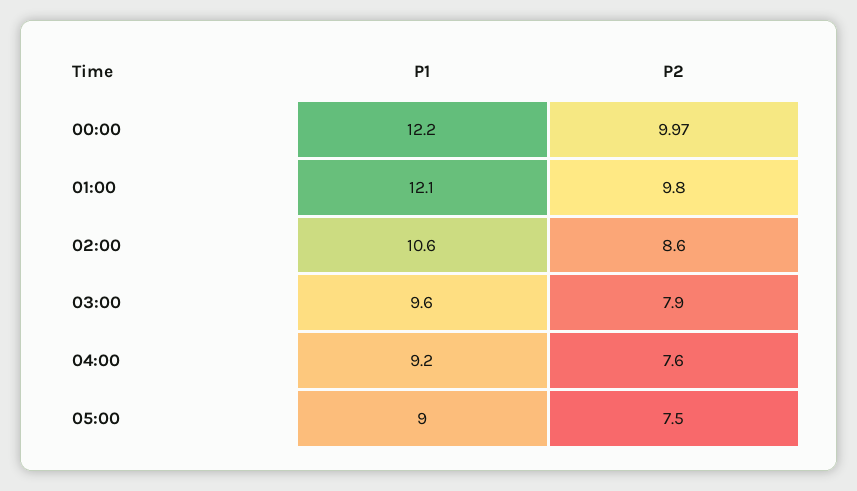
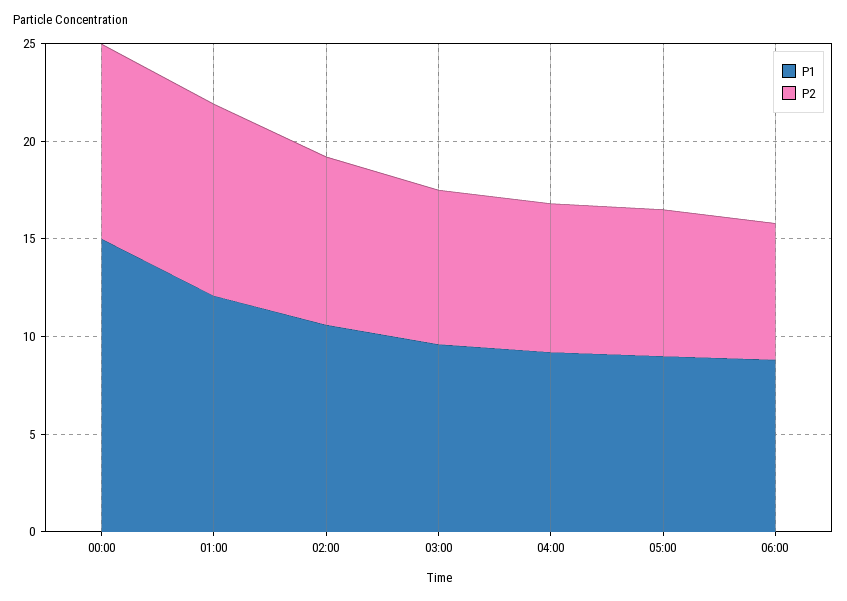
P1, 00:00: 12.2 -> 15
P1, 06:00: none -> 9
P2, 06:00: none -> 7

